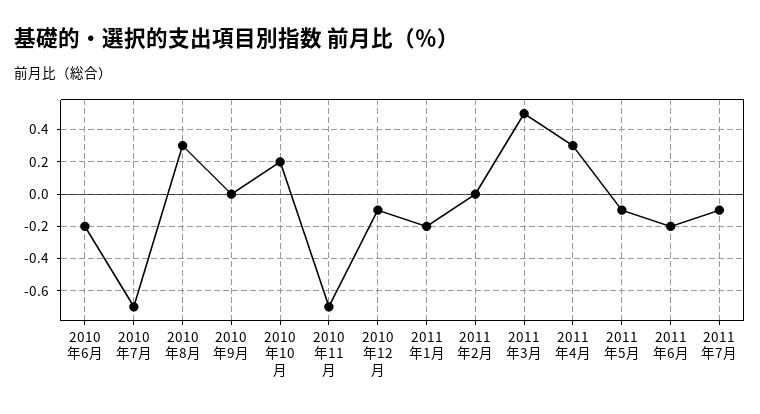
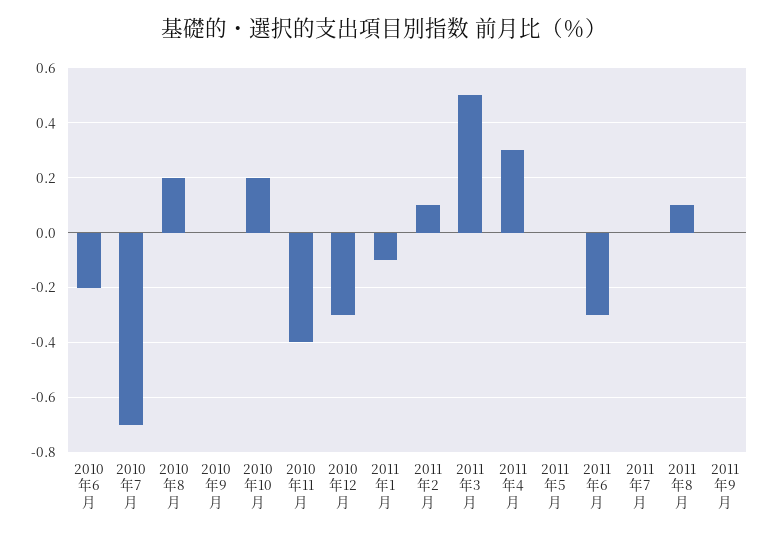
2010年8月: 0.3 -> 0.2
2010年11月: -0.7 -> -0.4
2010年12月: -0.1 -> -0.3
2011年1月: -0.2 -> -0.1
2011年2月: 0 -> 0.1
2011年5月: -0.1 -> 0
2011年6月: -0.2 -> -0.3
2011年7月: -0.1 -> 0
2011年8月: none -> 0.1
2011年9月: none -> 0

